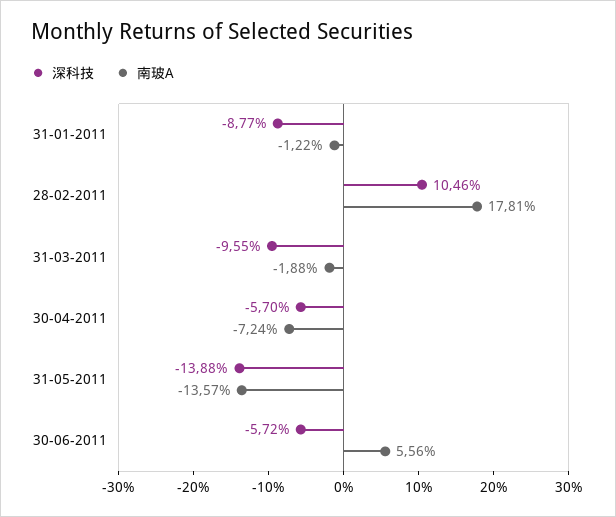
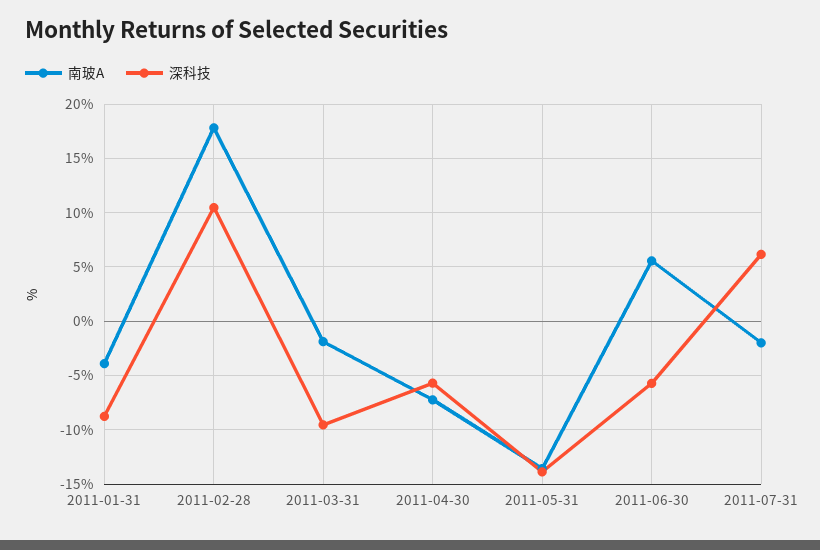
南玻A, 31-01-2011: -1.22 -> -4
南玻A, 2011-07-31: none -> -2
深科技, 2011-07-31: none -> 6

